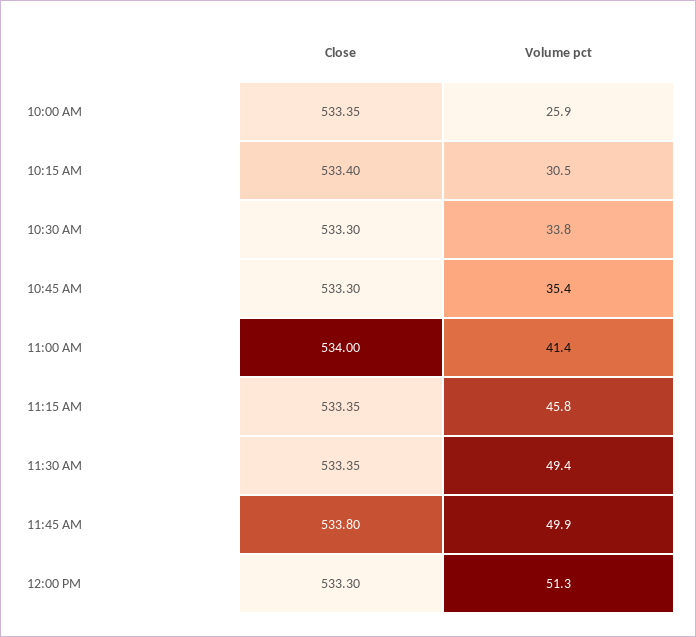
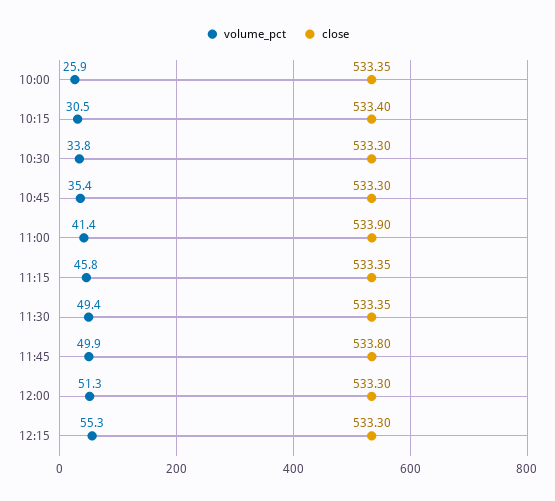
Close, 11:00 AM: 534 -> 533.9
Volume pct, 12:15: none -> 55.3
Close, 12:15: none -> 533.3

